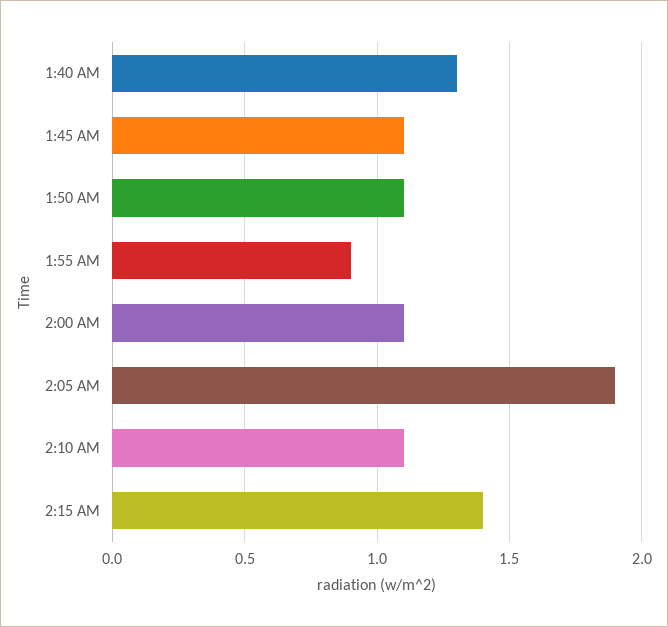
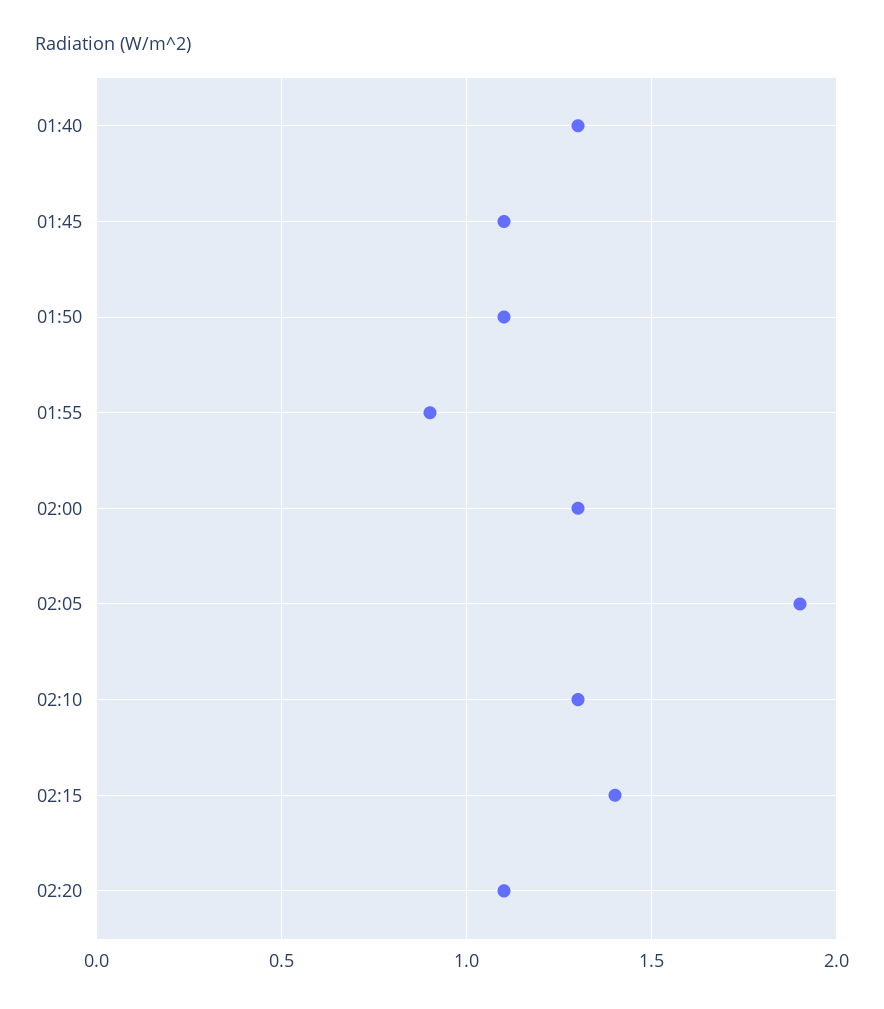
2:00 AM: 1.1 -> 1.3
2:10 AM: 1.1 -> 1.3
02:20: none -> 1.1

